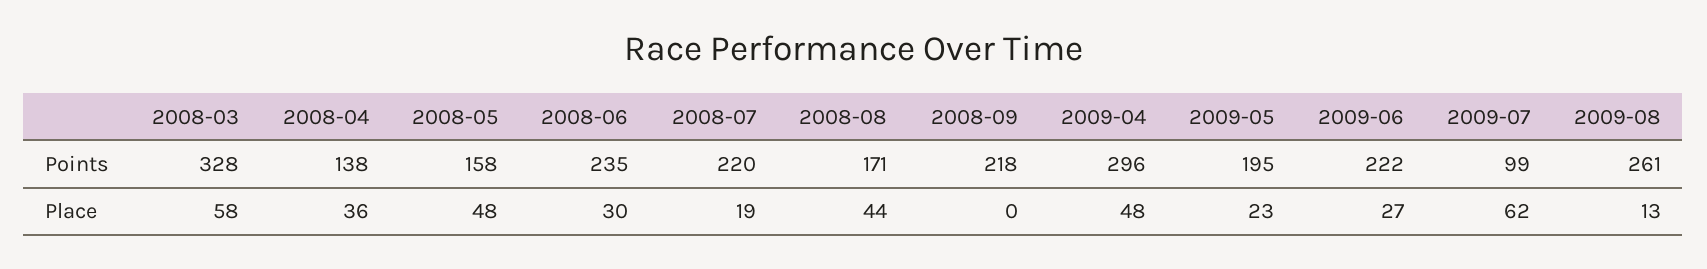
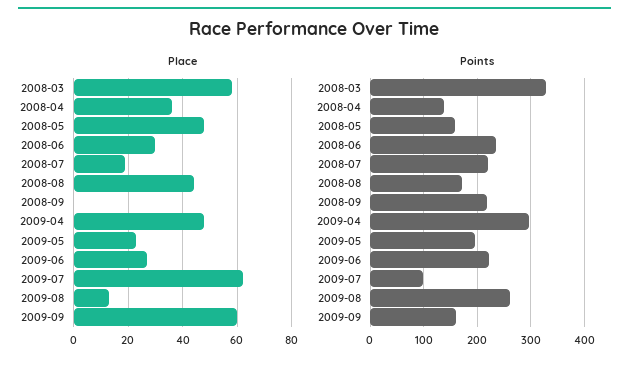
Place, 2009-09: none -> 60
Points, 2009-09: none -> 160

